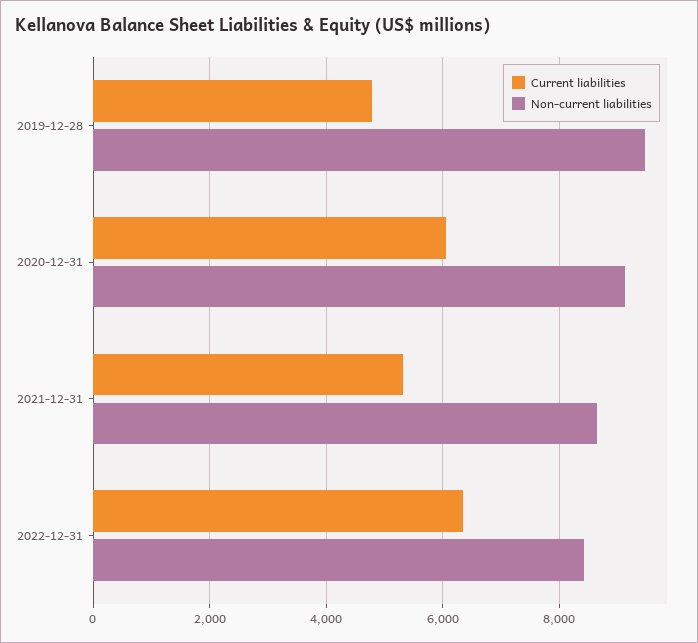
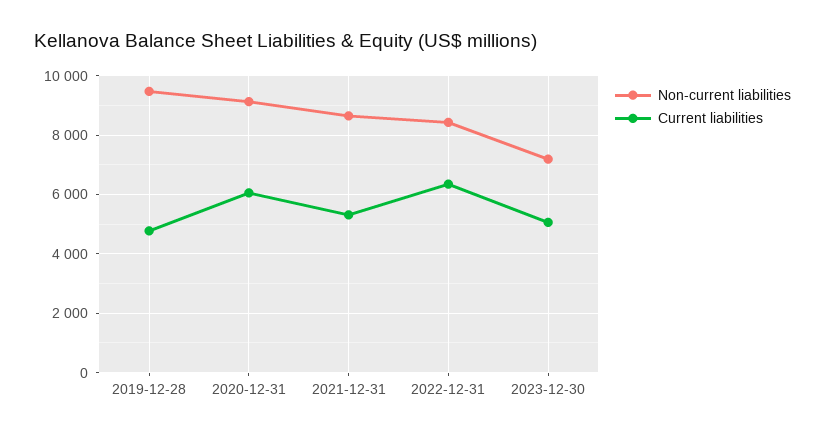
Non-current liabilities, 2023-12-30: none -> 7250
Current liabilities, 2023-12-30: none -> 5000

